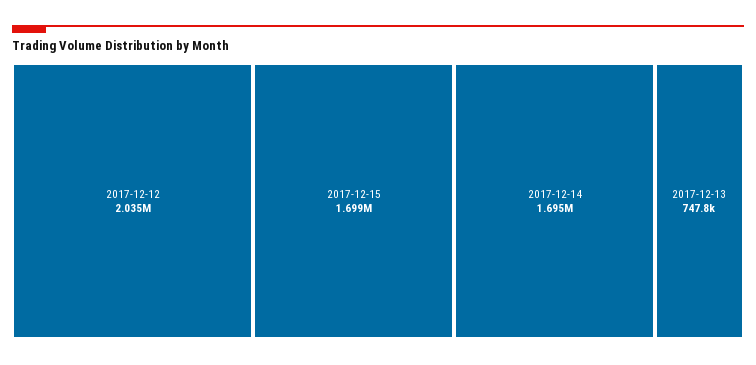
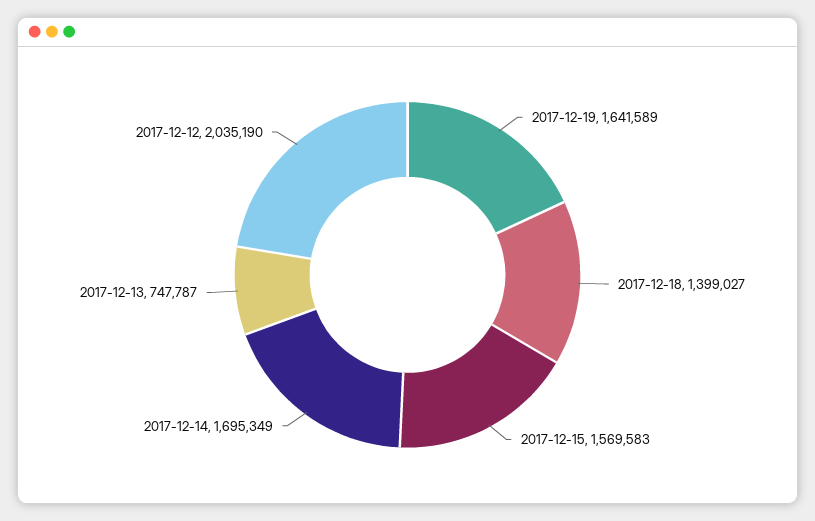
2017-12-15: 1699000 -> 1569583
2017-12-19: none -> 1641589
2017-12-18: none -> 1399027

